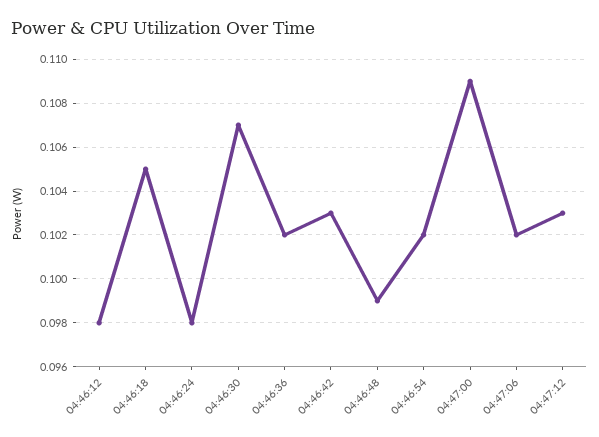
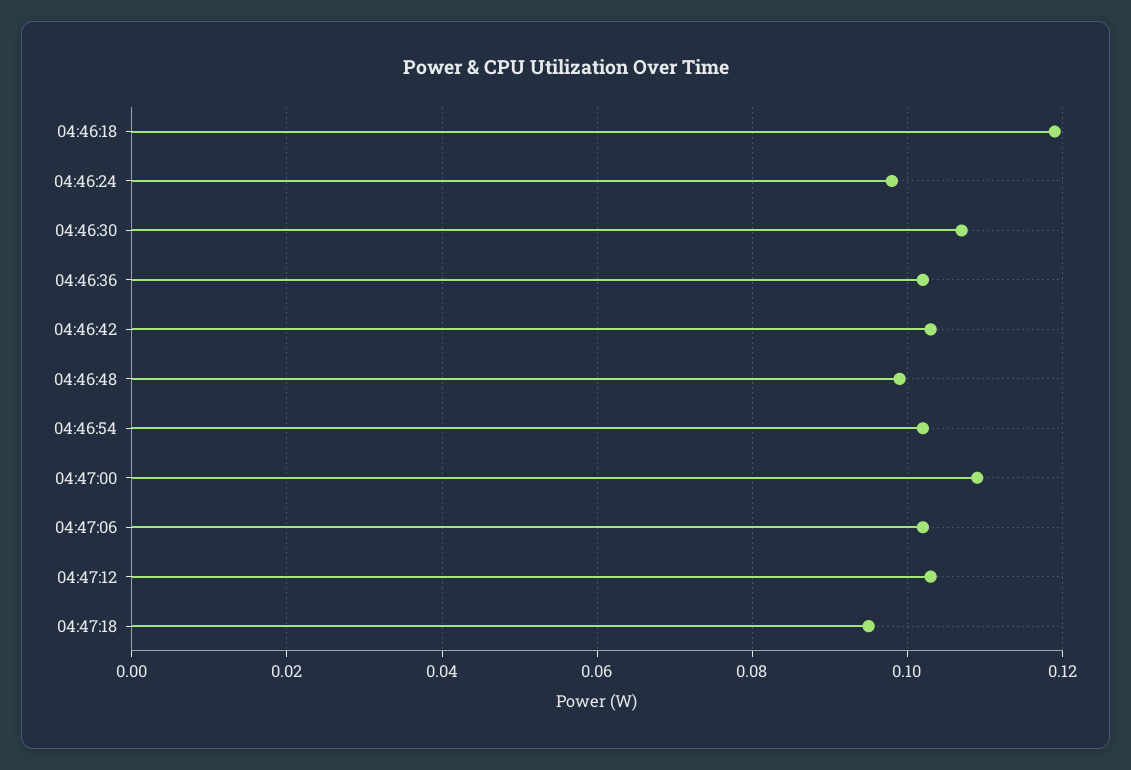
04:46:12: 0.098 -> none
04:46:18: 0.105 -> 0.12
04:47:18: none -> 0.095

